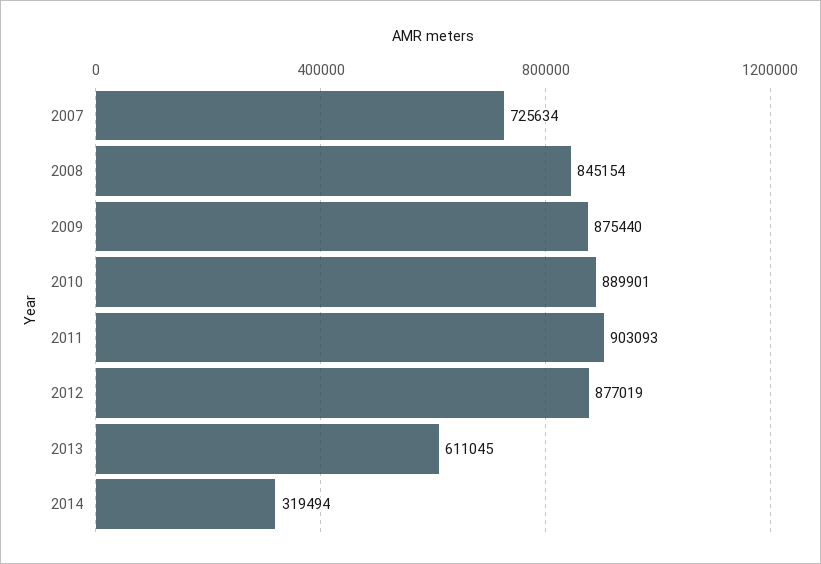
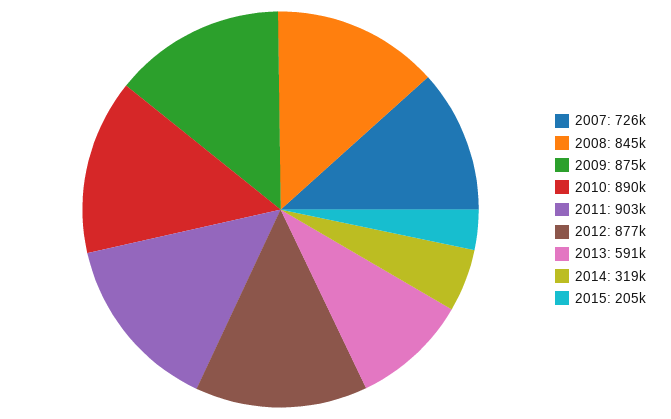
2013: 611045 -> 591000
2015: none -> 205000

